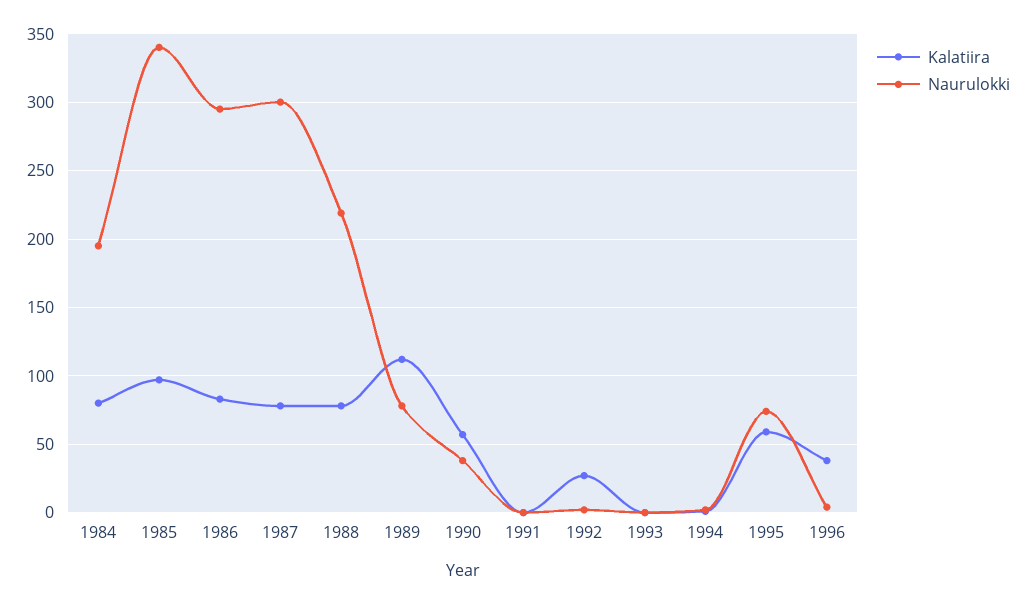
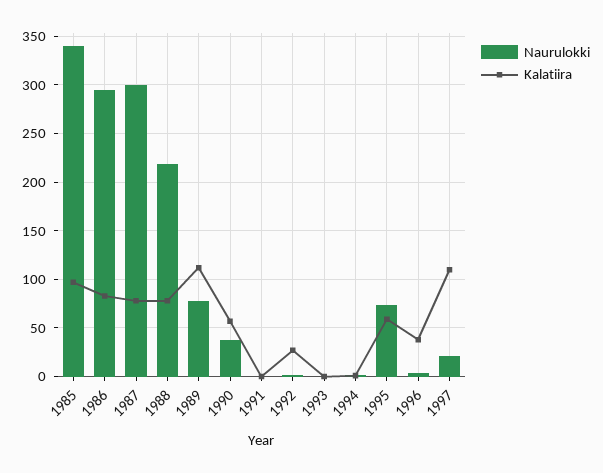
Kalatiira, 1984: 80 -> none
Naurulokki, 1984: 195 -> none
Naurulokki, 1997: none -> 20
Kalatiira, 1997: none -> 110

